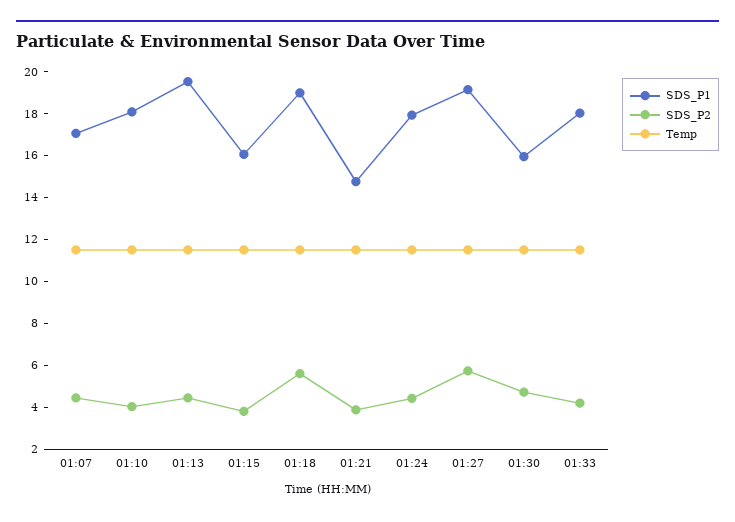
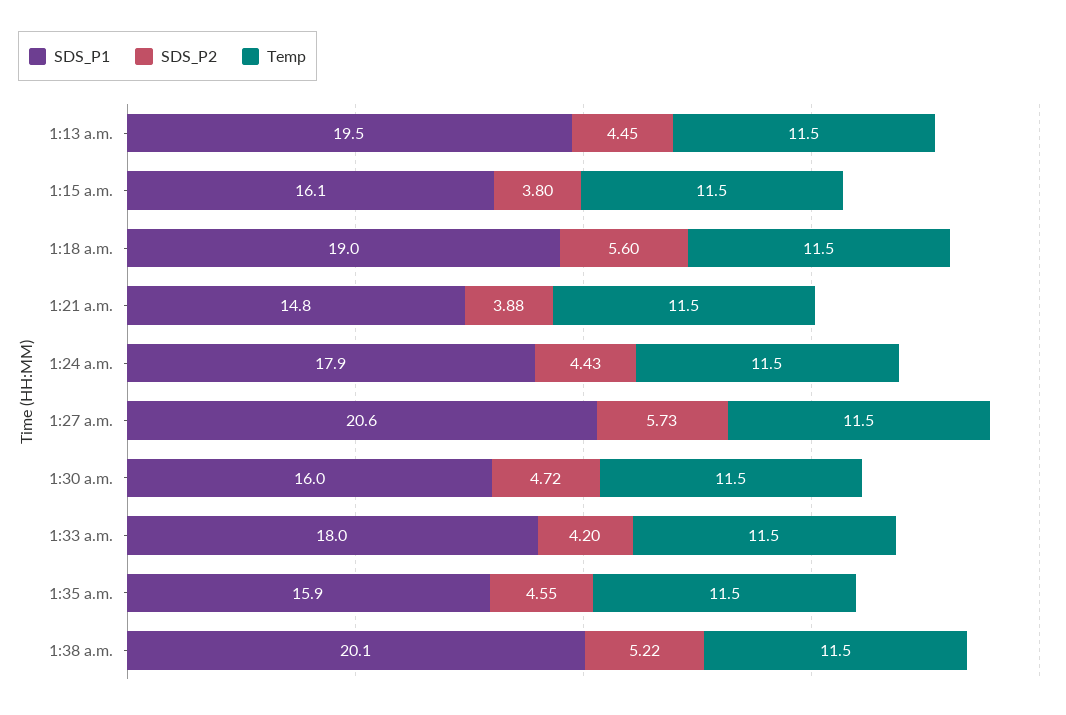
SDS_P1, 01:07: 17 -> none
SDS_P2, 01:07: 4.5 -> none
Temp, 01:07: 11.5 -> none
SDS_P1, 01:10: 18 -> none
SDS_P2, 01:10: 4 -> none
Temp, 01:10: 11.5 -> none
SDS_P1, 01:27: 19 -> 20.6
SDS_P1, 1:35 a.m.: none -> 15.9
SDS_P2, 1:35 a.m.: none -> 4.55
Temp, 1:35 a.m.: none -> 11.5
SDS_P1, 1:38 a.m.: none -> 20.1
SDS_P2, 1:38 a.m.: none -> 5.22
Temp, 1:38 a.m.: none -> 11.5

